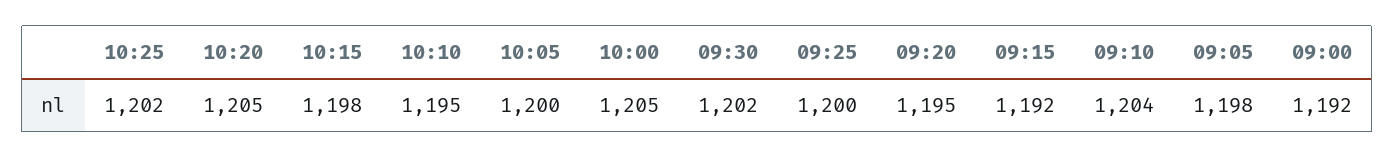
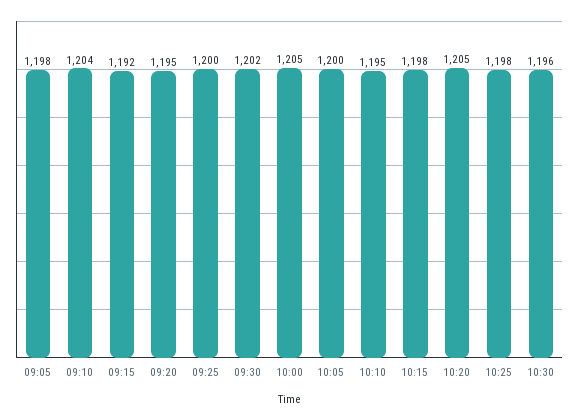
10:25: 1202 -> 1198
09:00: 1192 -> none
10:30: none -> 1196

